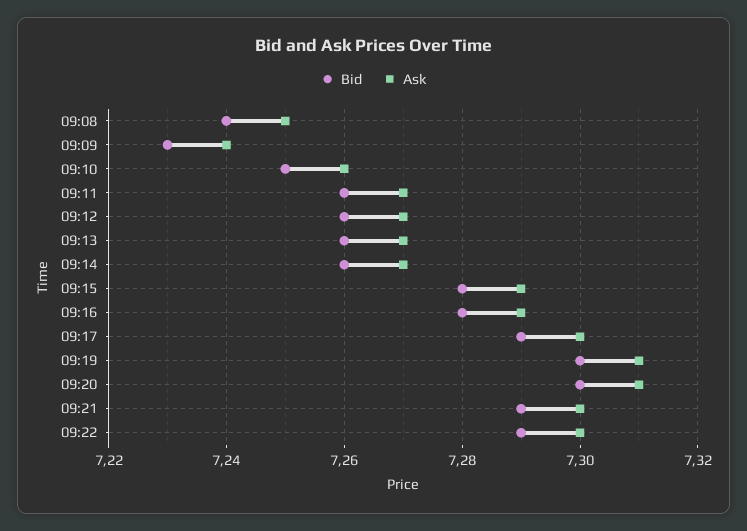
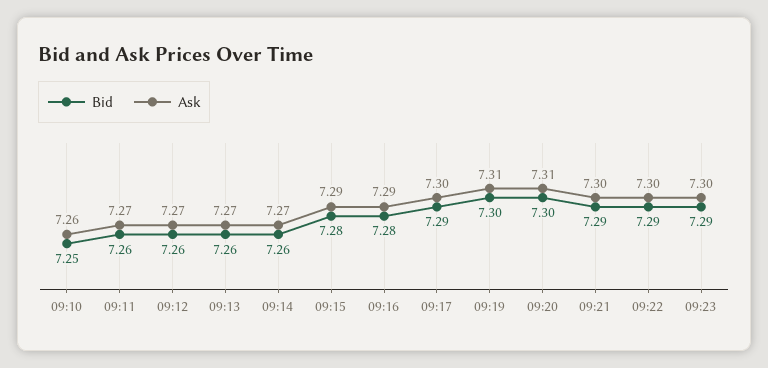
Bid, 09:08: 7.24 -> none
Ask, 09:08: 7.25 -> none
Bid, 09:09: 7.23 -> none
Ask, 09:09: 7.24 -> none
Bid, 09:23: none -> 7.29
Ask, 09:23: none -> 7.3

